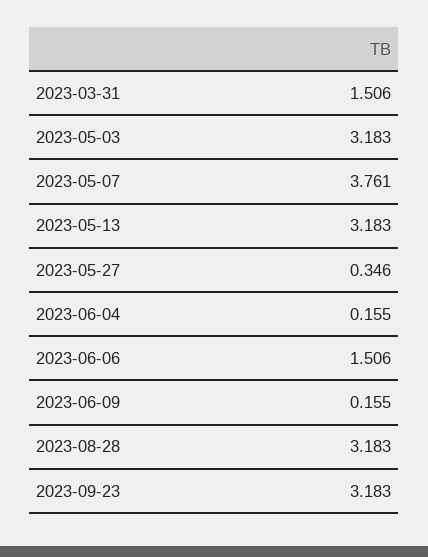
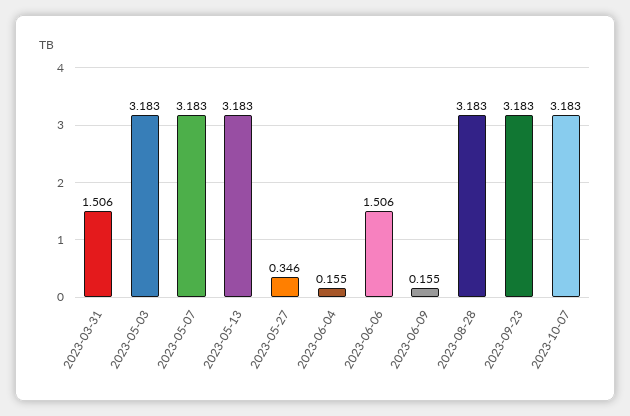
2023-05-07: 3.761 -> 3.183
2023-10-07: none -> 3.183

